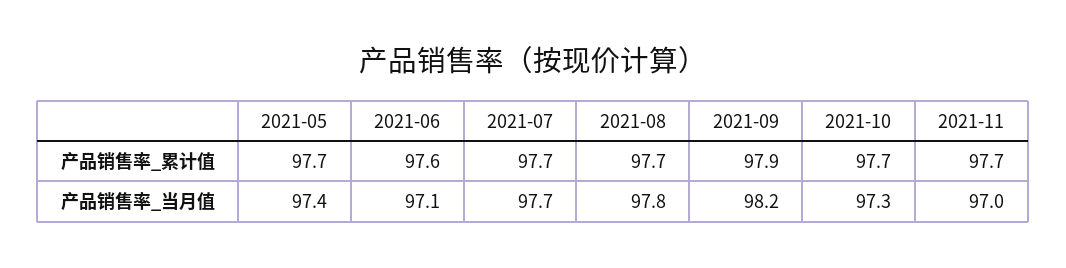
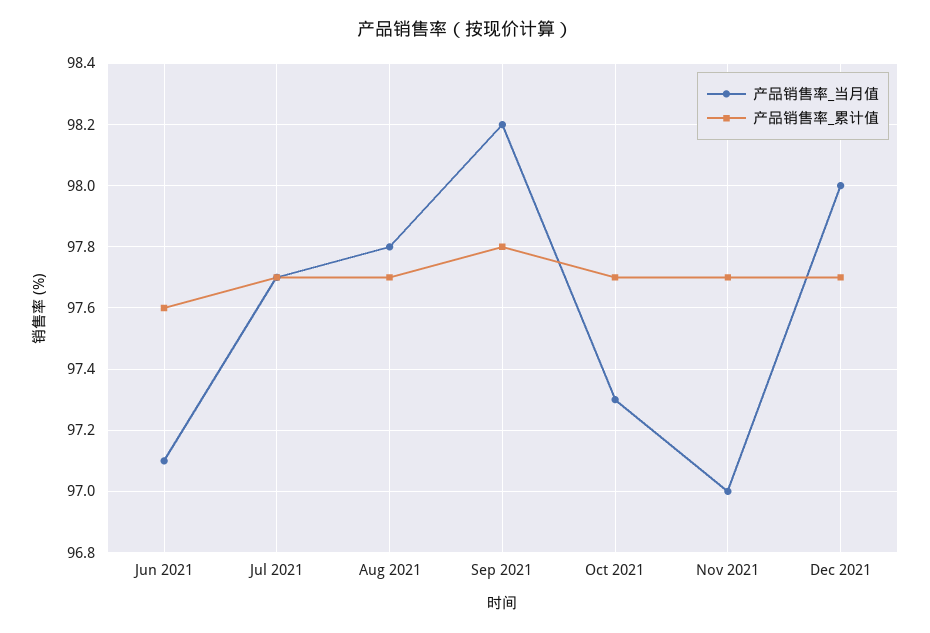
产品销售率_累计值, 2021-05: 97.7 -> none
产品销售率_累计值, 2021-09: 97.9 -> 97.8
产品销售率_当月值, 2021-05: 97.4 -> none
产品销售率_当月值, Dec 2021: none -> 98
产品销售率_累计值, Dec 2021: none -> 97.7

